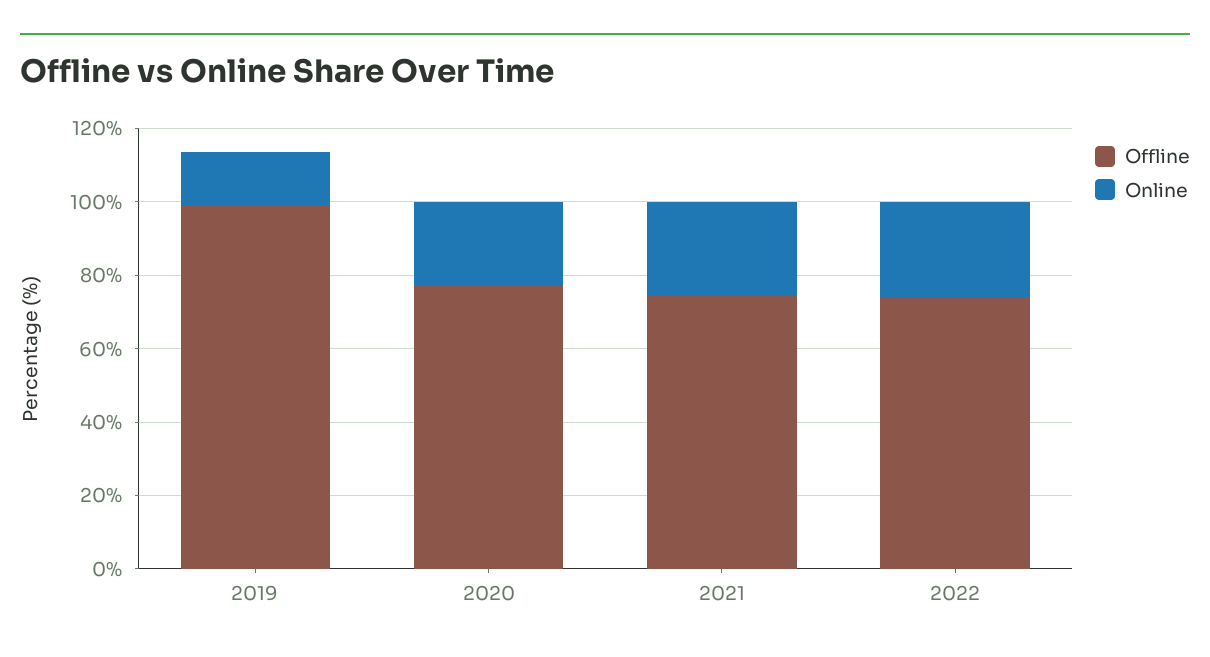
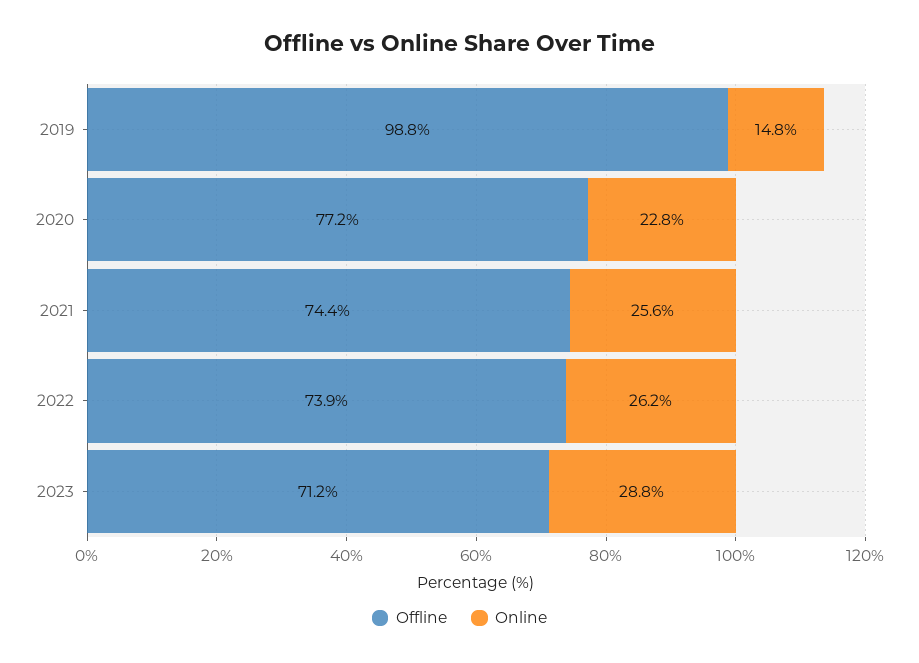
Offline, 2023: none -> 71.2
Online, 2023: none -> 28.8

